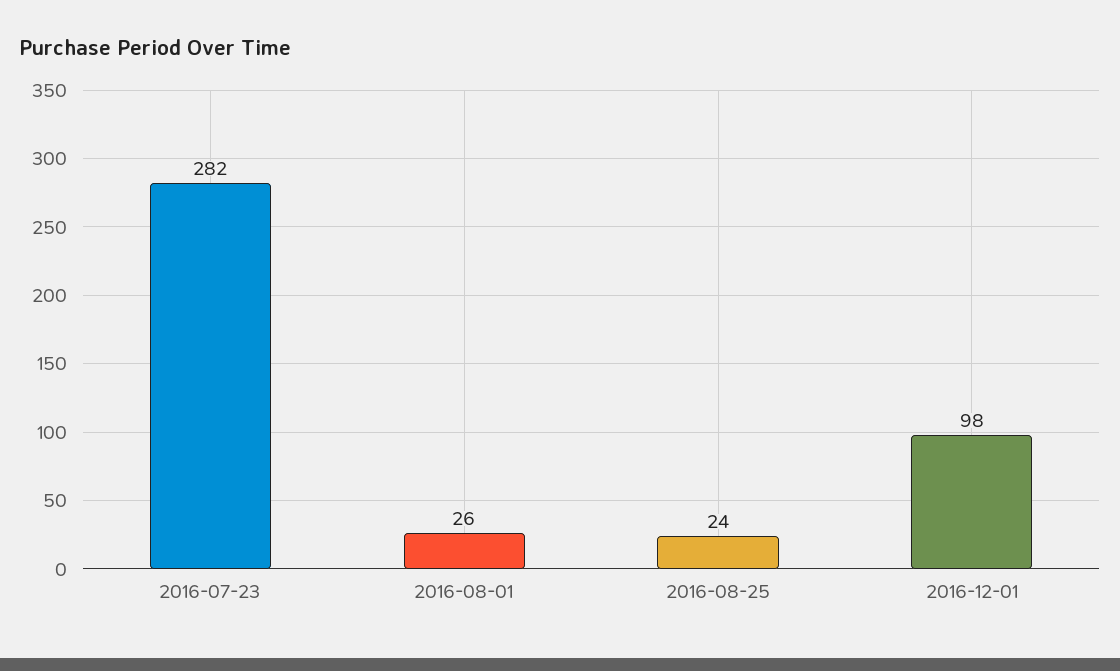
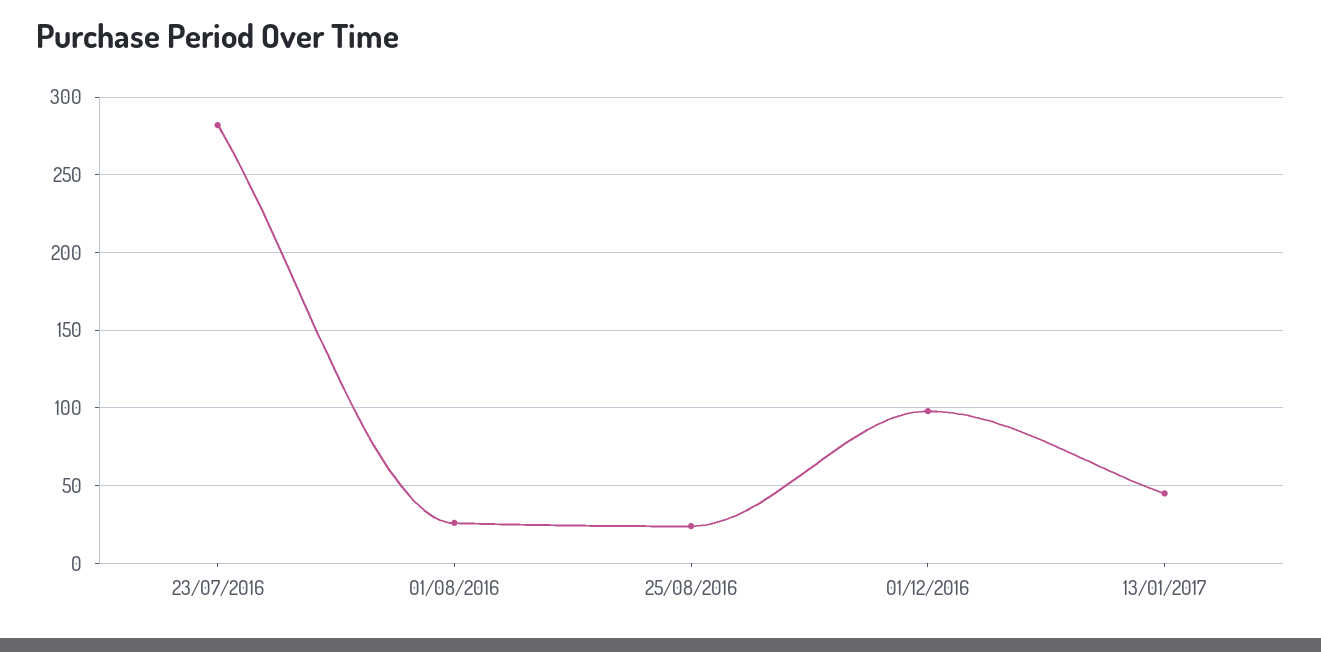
13/01/2017: none -> 45

